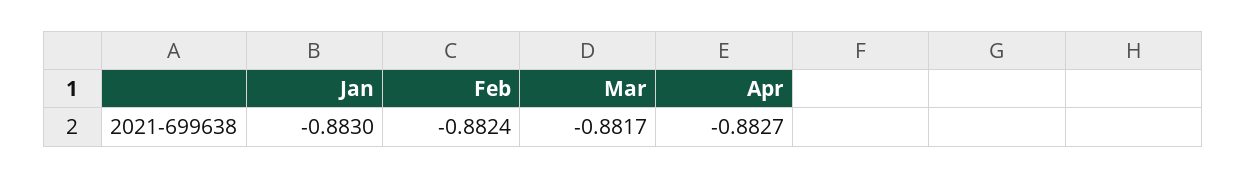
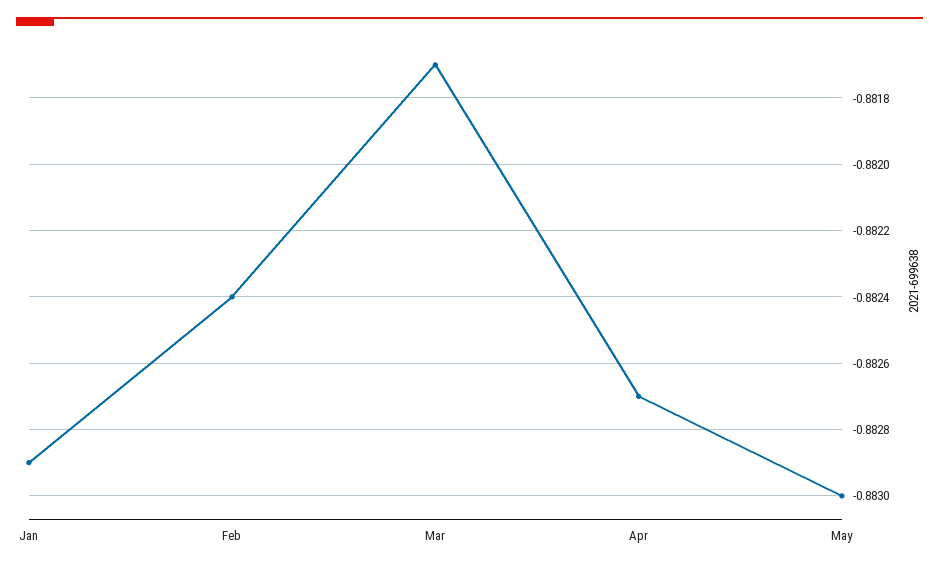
Jan: -0.883 -> -0.8829
May: none -> -0.883

